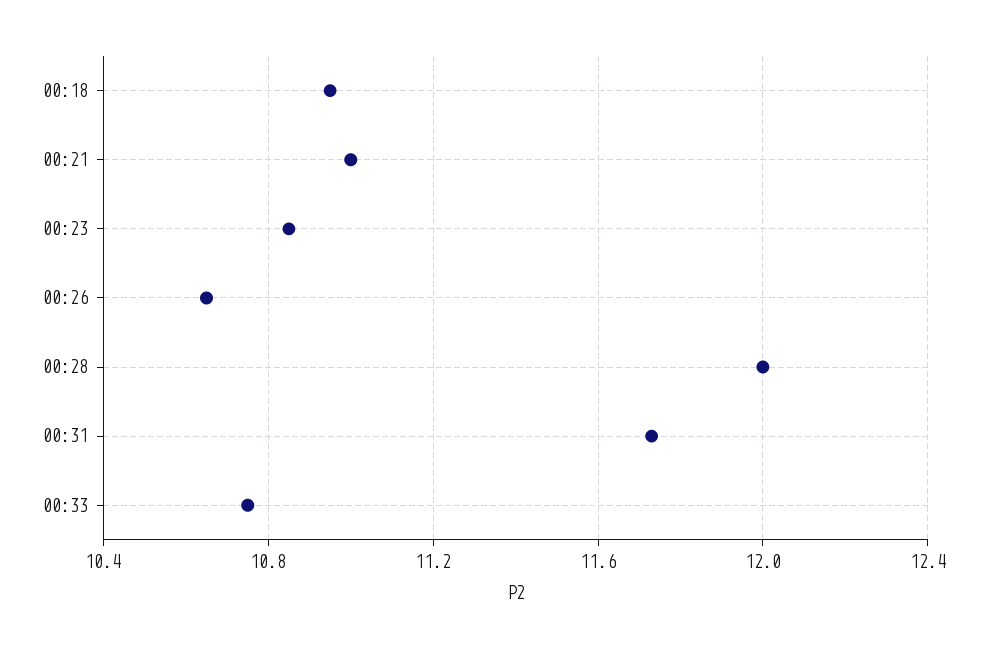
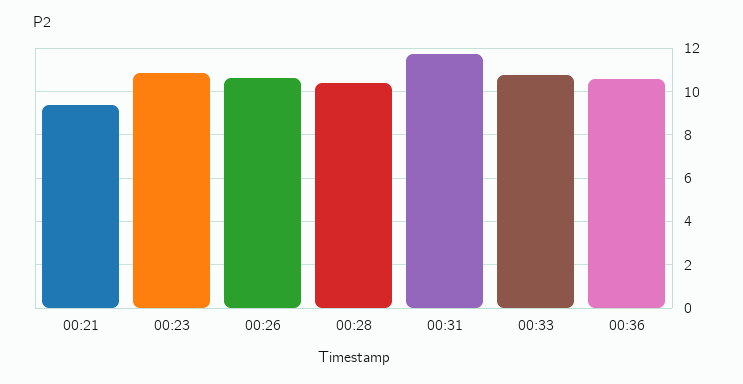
00:18: 10.95 -> none
00:21: 11 -> 9.5
00:28: 12 -> 10.5
00:36: none -> 10.5

